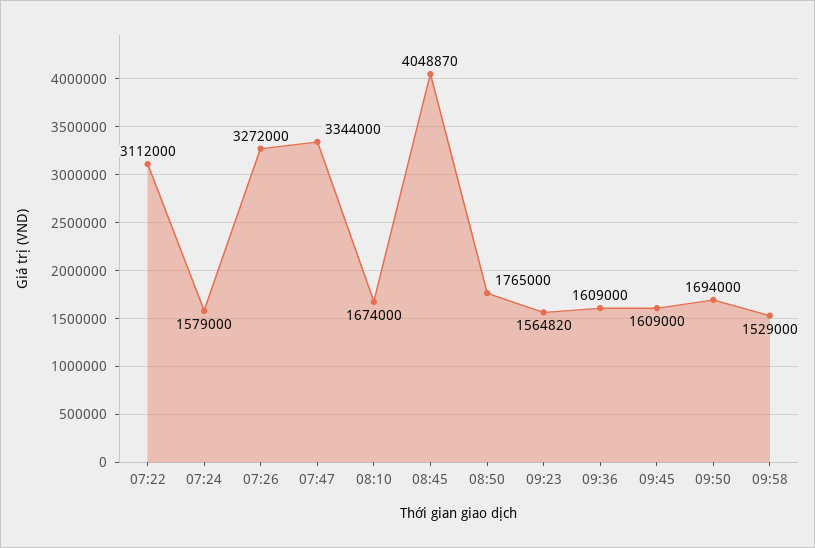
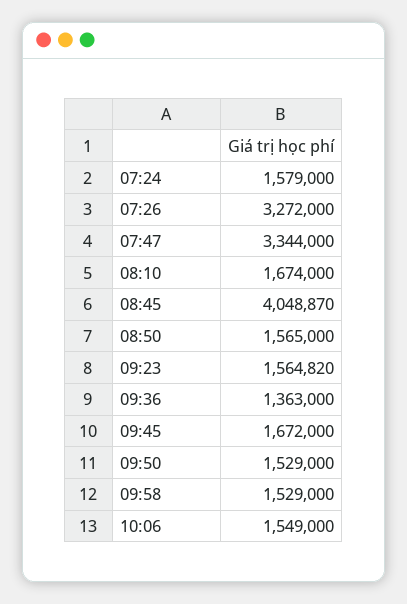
07:22: 3112000 -> none
08:50: 1765000 -> 1565000
09:36: 1609000 -> 1363000
09:45: 1609000 -> 1672000
09:50: 1694000 -> 1529000
10:06: none -> 1549000

